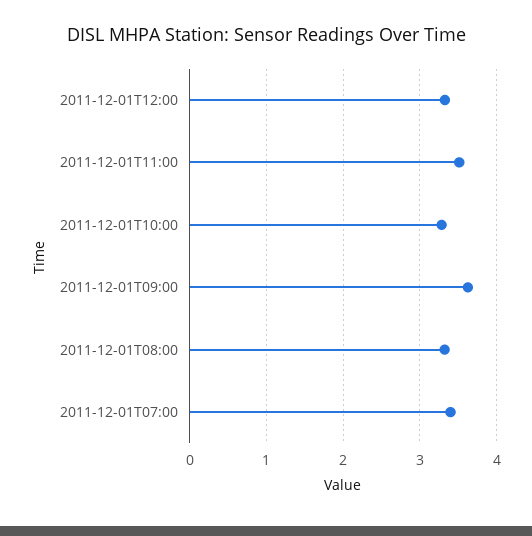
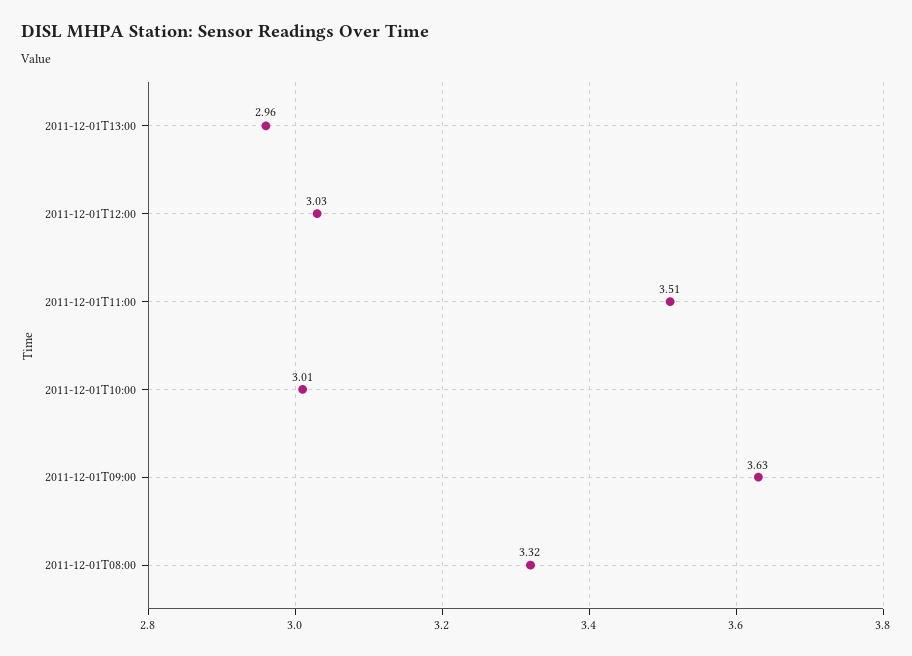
2011-12-01T12:00: 3.3 -> 3.03
2011-12-01T10:00: 3.3 -> 3.01
2011-12-01T07:00: 3.4 -> none
2011-12-01T13:00: none -> 2.96

